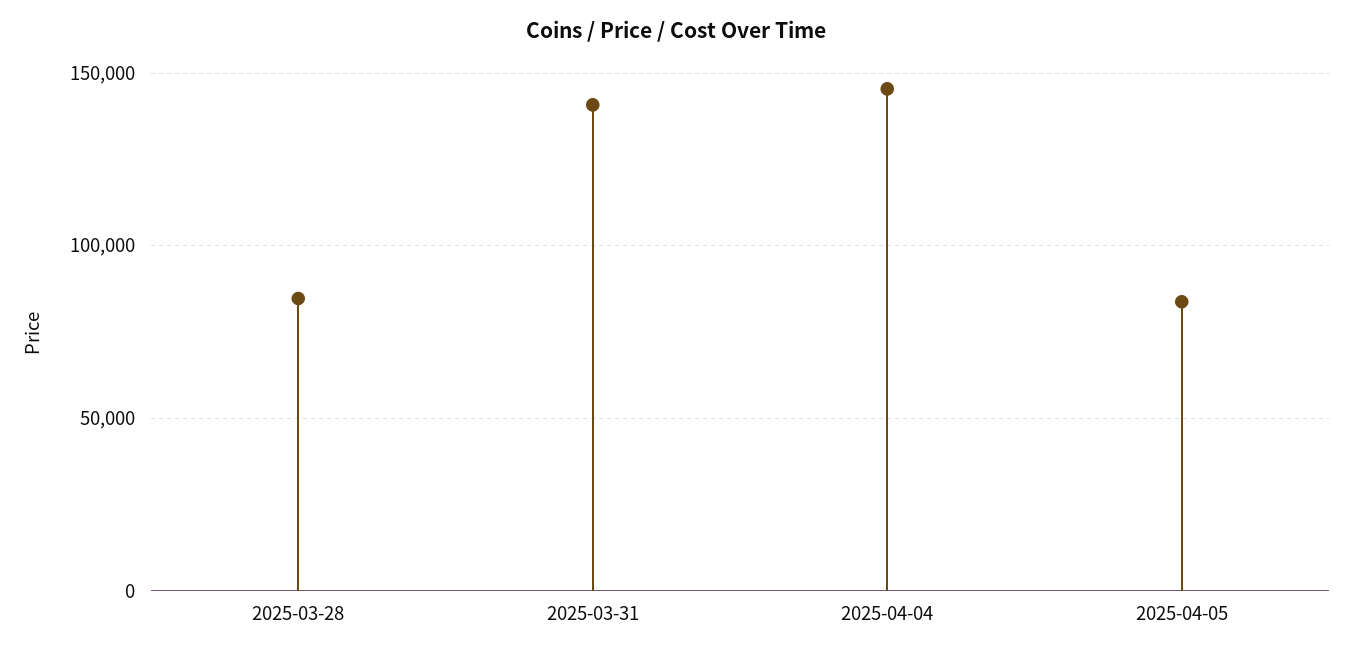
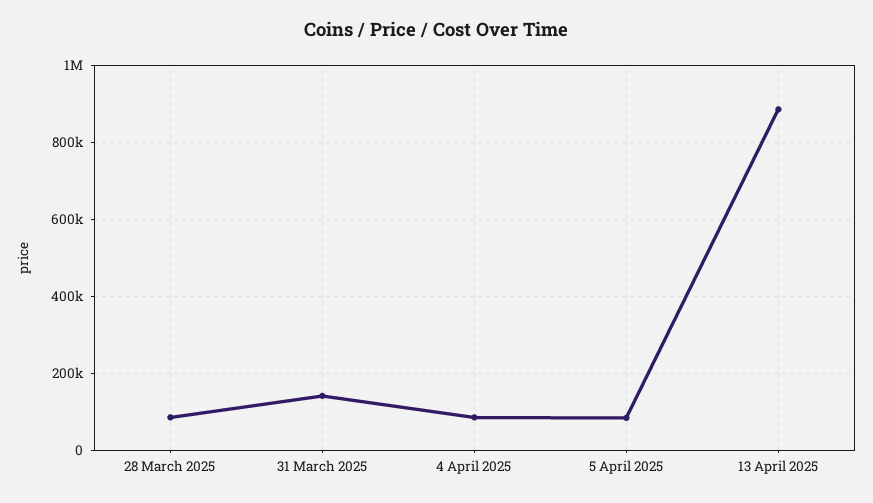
2025-04-04: 145000 -> 80000
13 April 2025: none -> 880000

